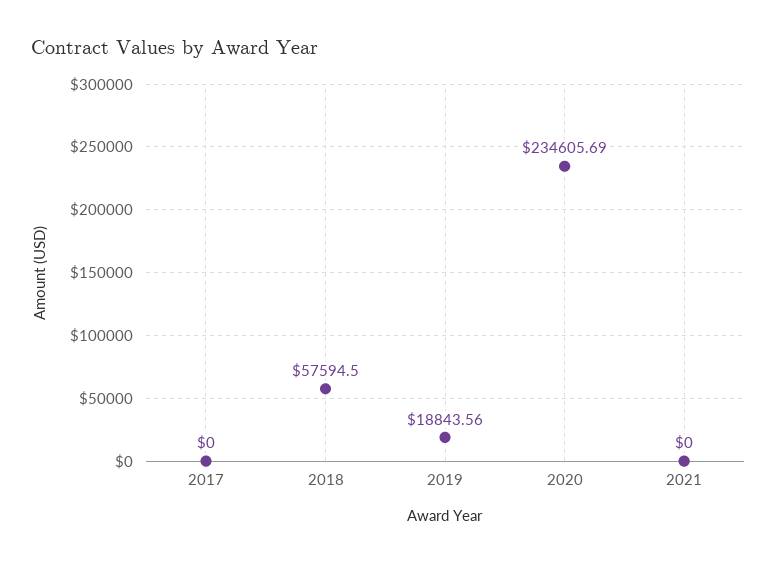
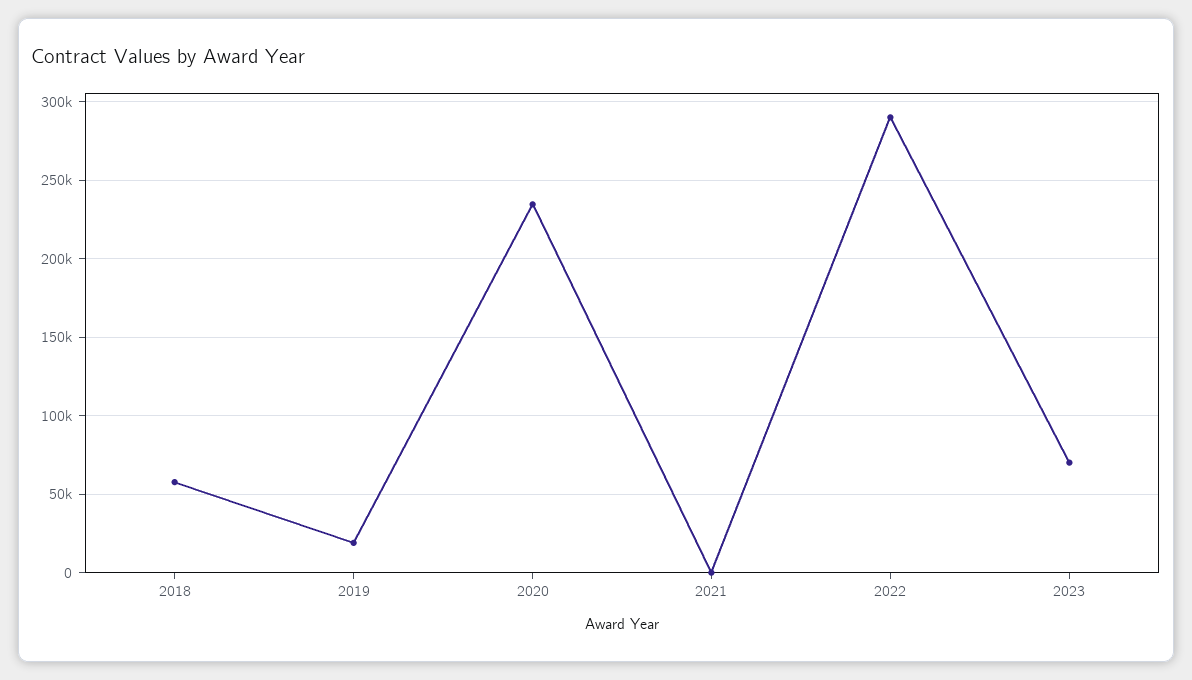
2017: 0 -> none
2022: none -> 290000
2023: none -> 70000

